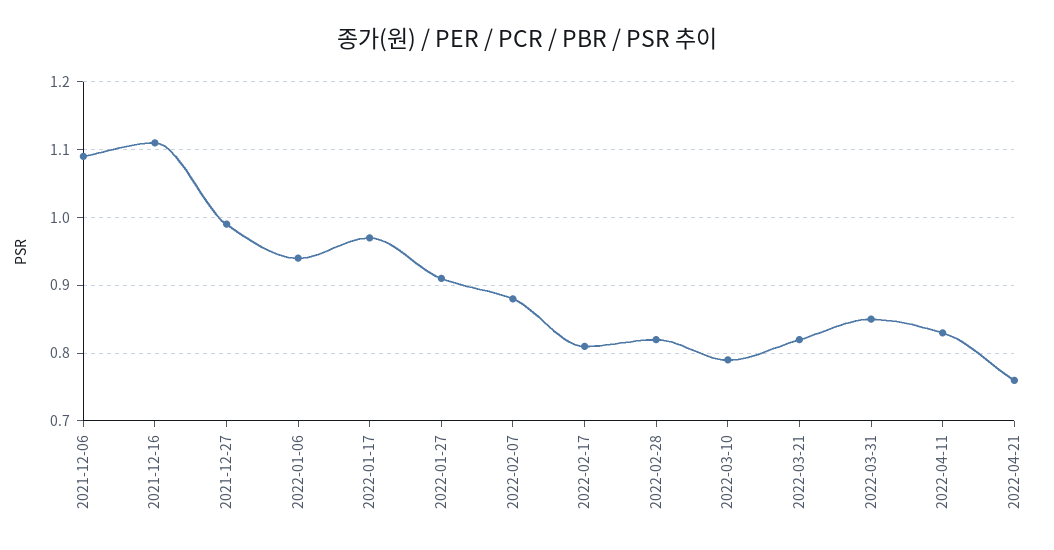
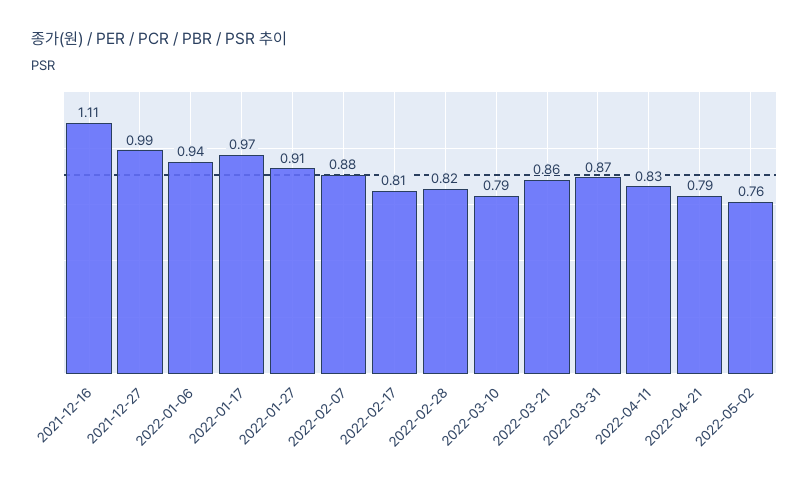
2021-12-06: 1.09 -> none
2022-03-21: 0.82 -> 0.86
2022-03-31: 0.85 -> 0.87
2022-04-21: 0.76 -> 0.79
2022-05-02: none -> 0.76

